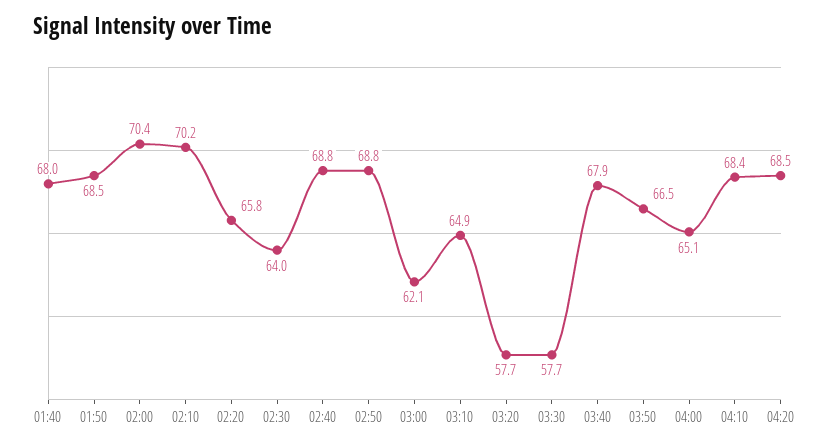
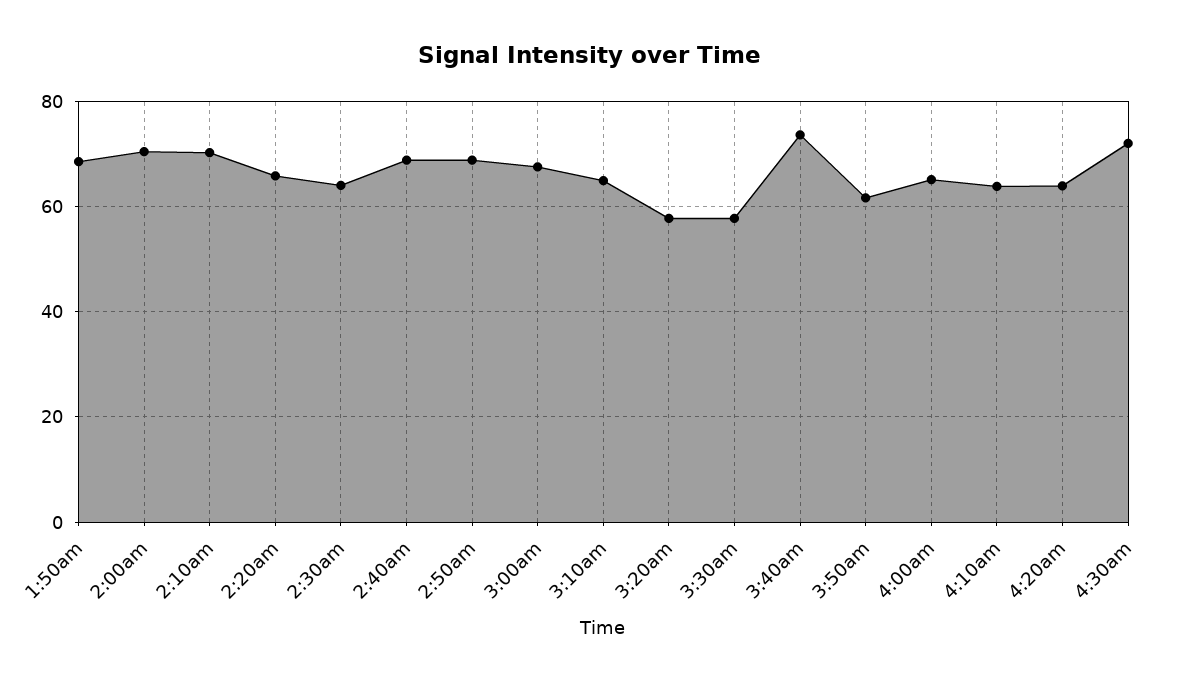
01:40: 68 -> none
03:00: 62.1 -> 68
03:40: 67.9 -> 74
03:50: 66.5 -> 62
04:10: 68.4 -> 64
04:20: 68.5 -> 64
4:30am: none -> 72

